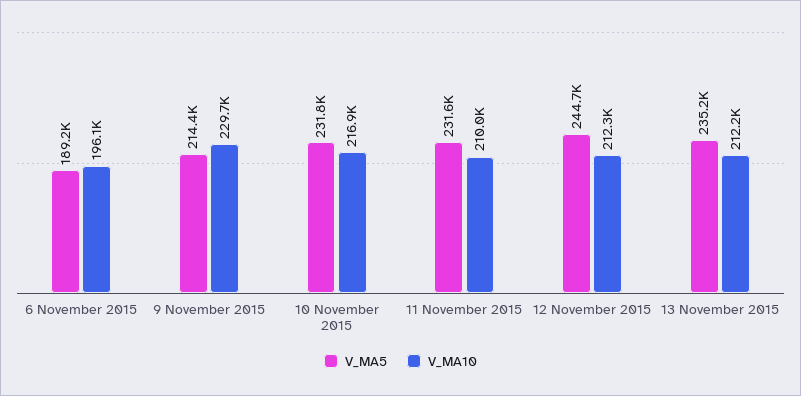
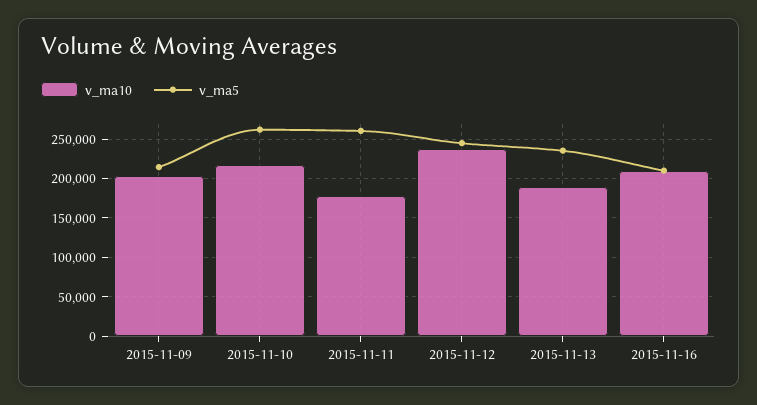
V_MA5, 6 November 2015: 189200 -> none
V_MA10, 6 November 2015: 196100 -> none
V_MA10, 9 November 2015: 229700 -> 200000
V_MA5, 10 November 2015: 231800 -> 260000
V_MA5, 11 November 2015: 231600 -> 260000
V_MA10, 11 November 2015: 210000 -> 180000
V_MA10, 12 November 2015: 212300 -> 240000
V_MA10, 13 November 2015: 212200 -> 190000
V_MA10, 2015-11-16: none -> 210000
V_MA5, 2015-11-16: none -> 210000

